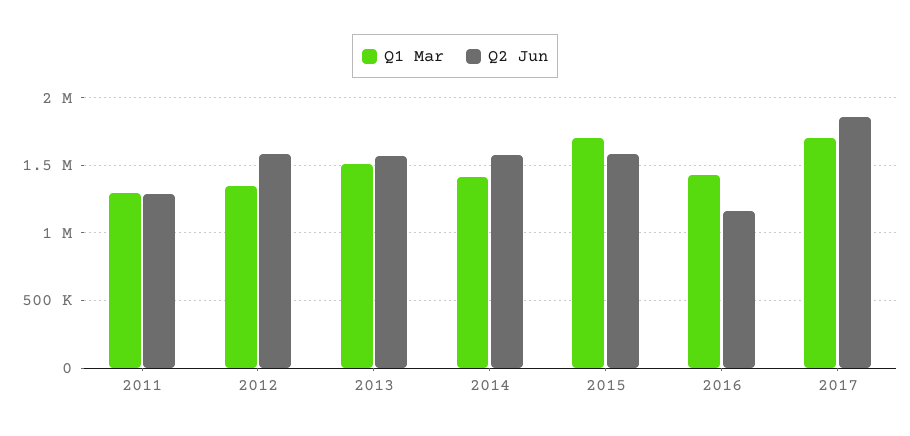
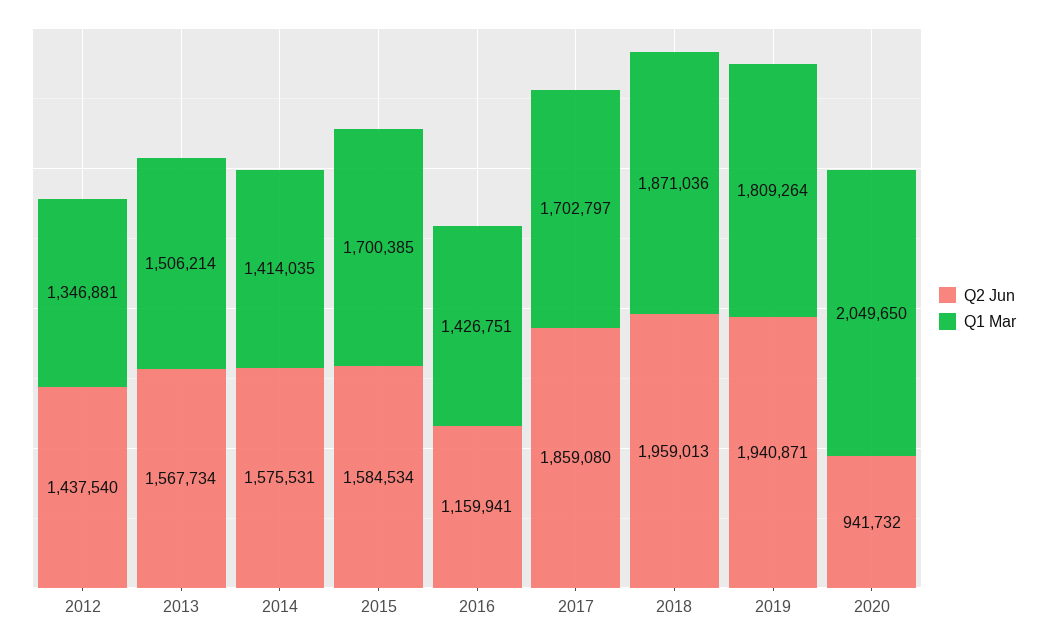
Q1 Mar, 2011: 1300000 -> none
Q2 Jun, 2011: 1300000 -> none
Q2 Jun, 2012: 1600000 -> 1437540
Q2 Jun, 2018: none -> 1959013
Q1 Mar, 2018: none -> 1871036
Q2 Jun, 2019: none -> 1940871
Q1 Mar, 2019: none -> 1809264
Q2 Jun, 2020: none -> 941732
Q1 Mar, 2020: none -> 2049650

